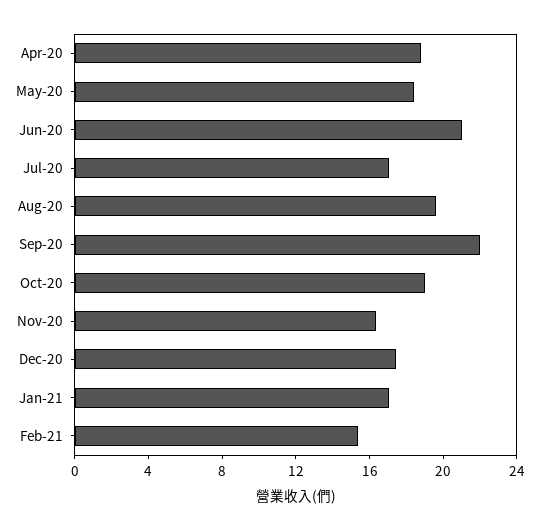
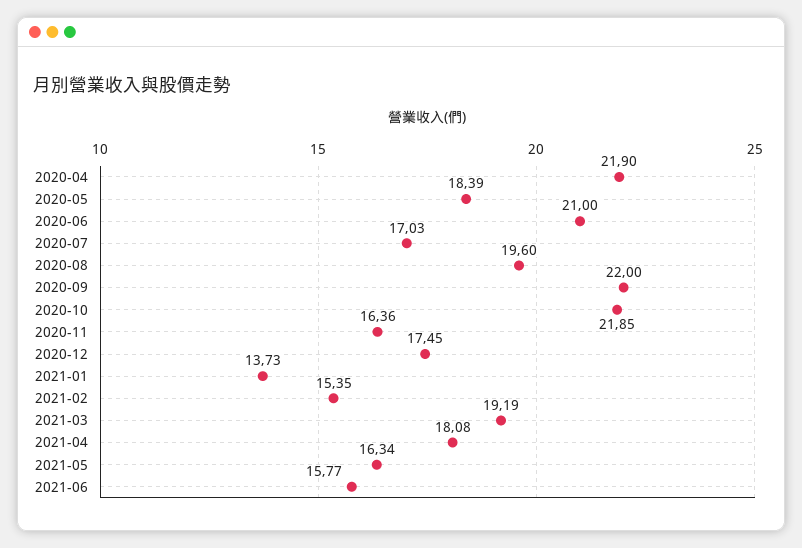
Apr-20: 19 -> 21.9
Oct-20: 19 -> 21.85
Jan-21: 17 -> 13.73
2021-03: none -> 19.19
2021-04: none -> 18.08
2021-05: none -> 16.34
2021-06: none -> 15.77

